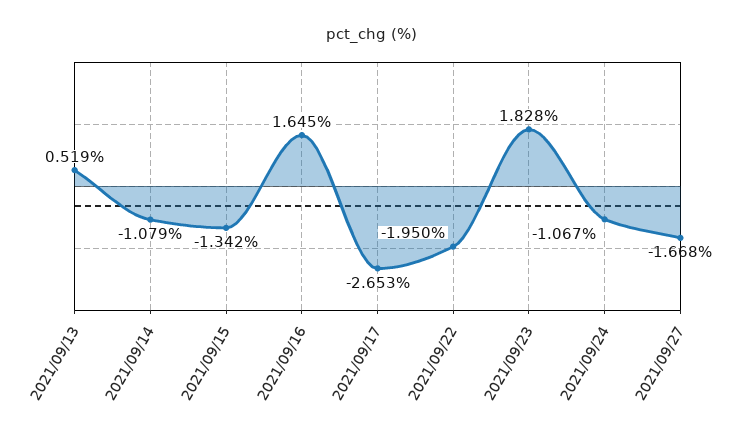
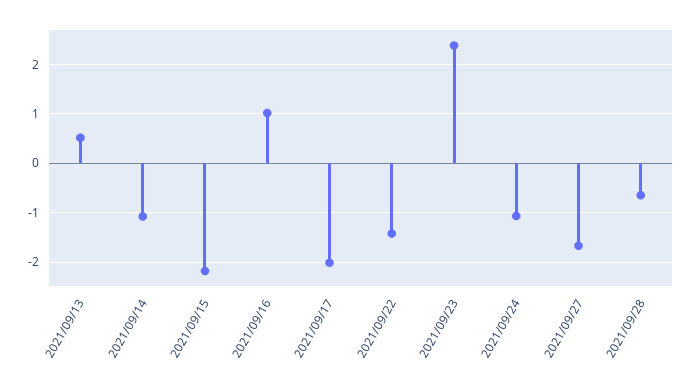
2021/09/15: -1.342 -> -2.2
2021/09/16: 1.645 -> 1
2021/09/17: -2.653 -> -2
2021/09/22: -1.95 -> -1.4
2021/09/23: 1.828 -> 2.4
2021/09/28: none -> -0.6

